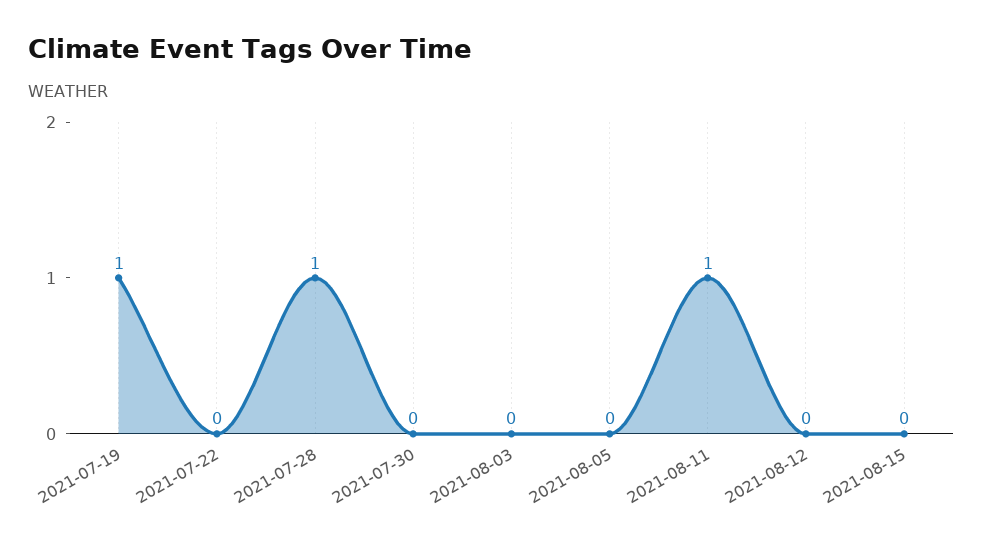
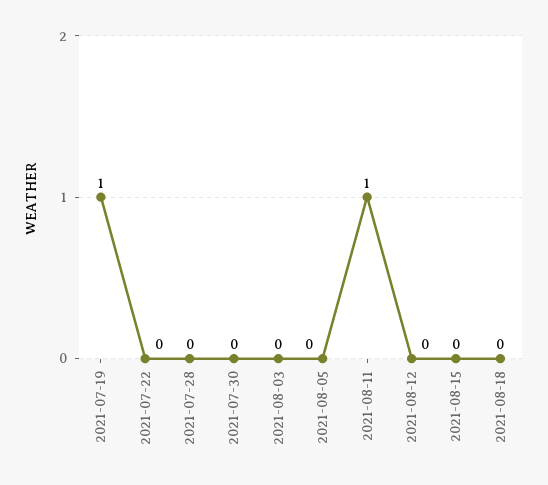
2021-07-28: 1 -> 0
2021-08-18: none -> 0

